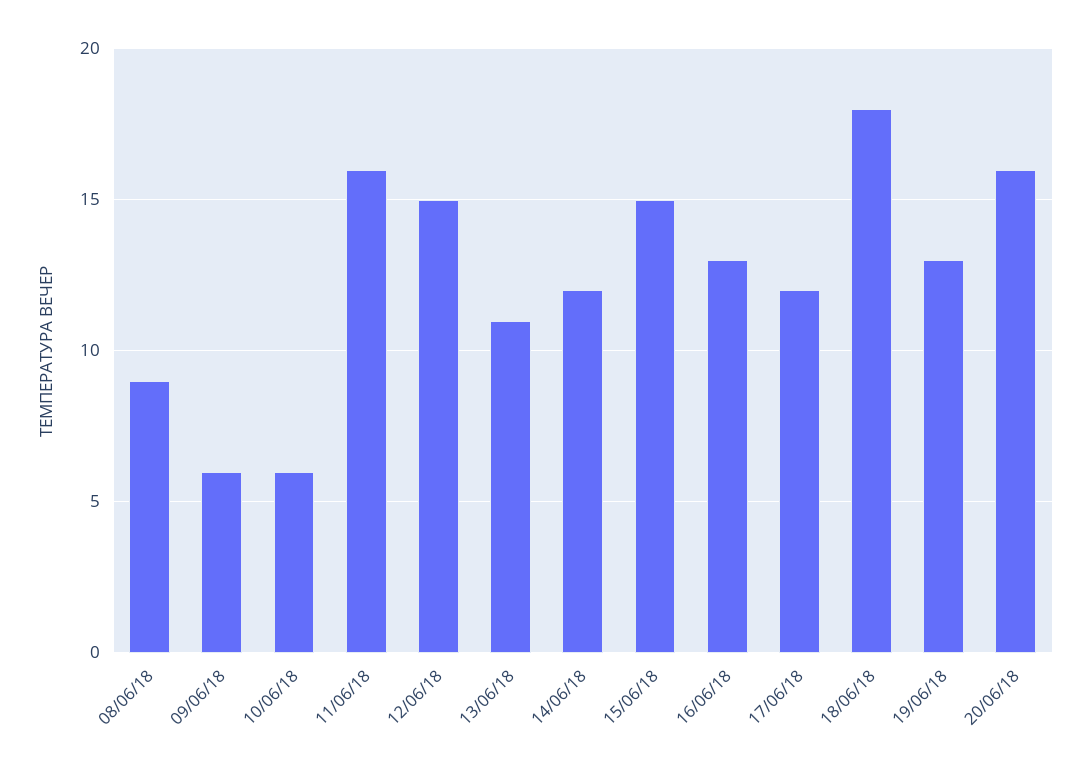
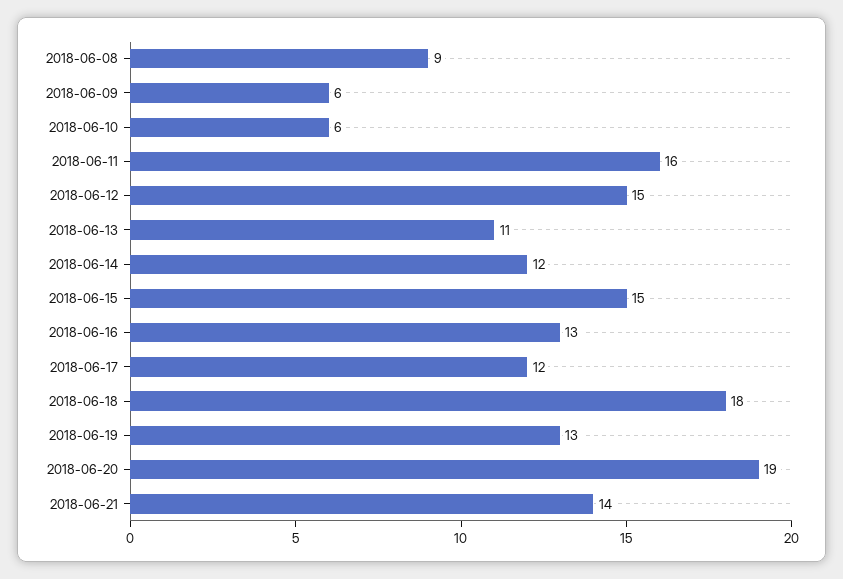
20/06/18: 16 -> 19
2018-06-21: none -> 14

